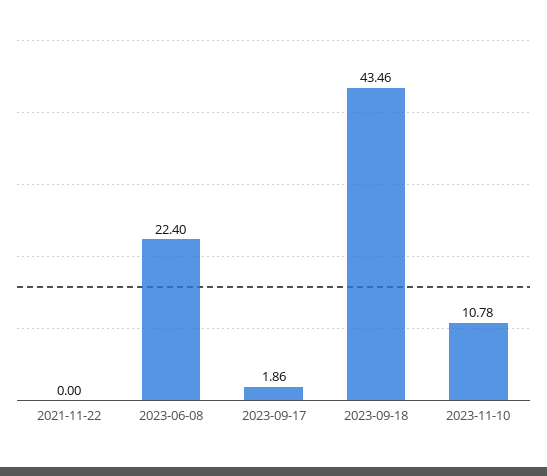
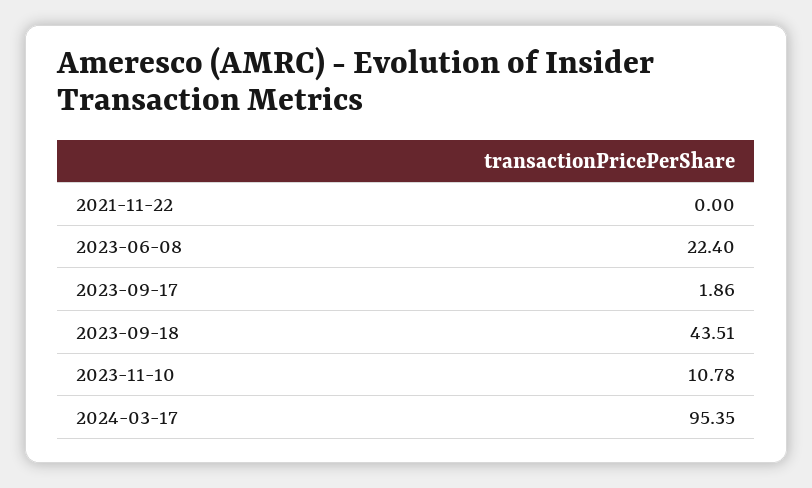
2023-09-18: 43.46 -> 43.51
2024-03-17: none -> 95.35

